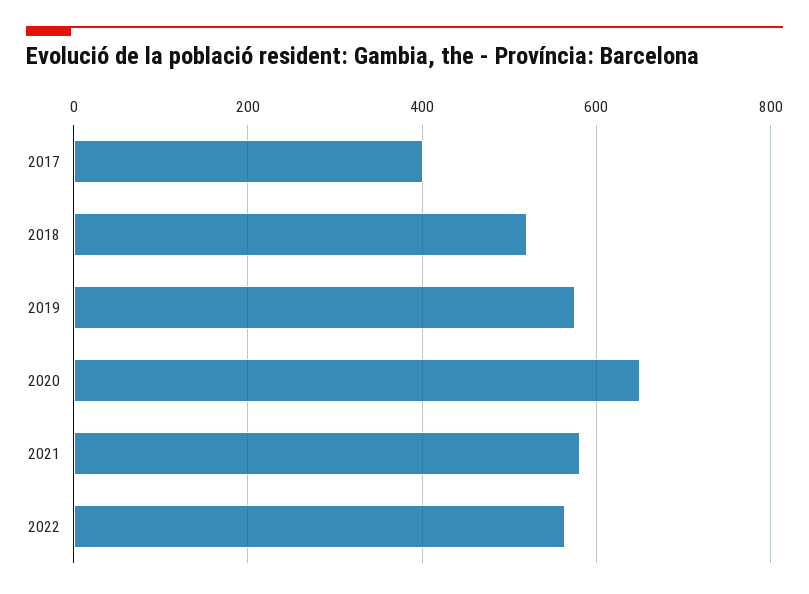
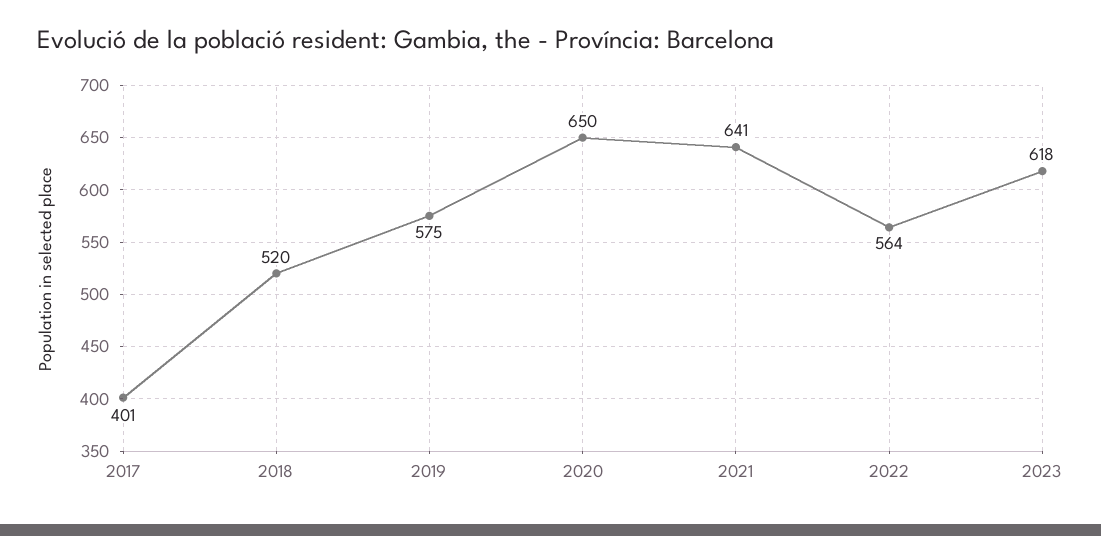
2021: 580 -> 641
2023: none -> 618

